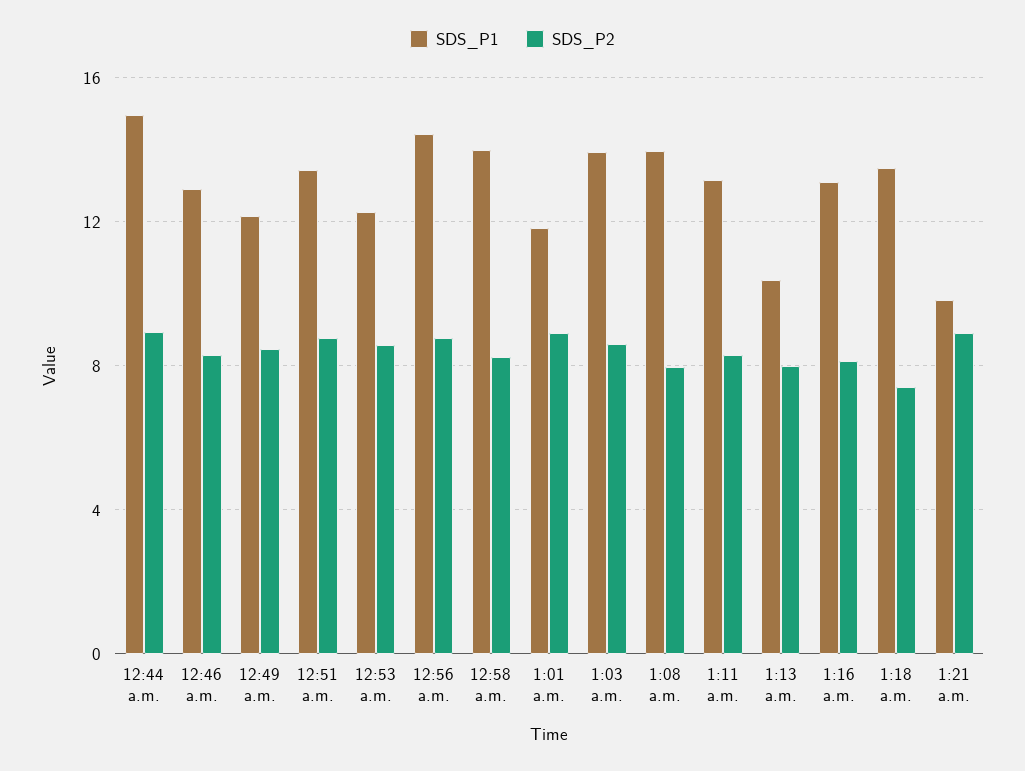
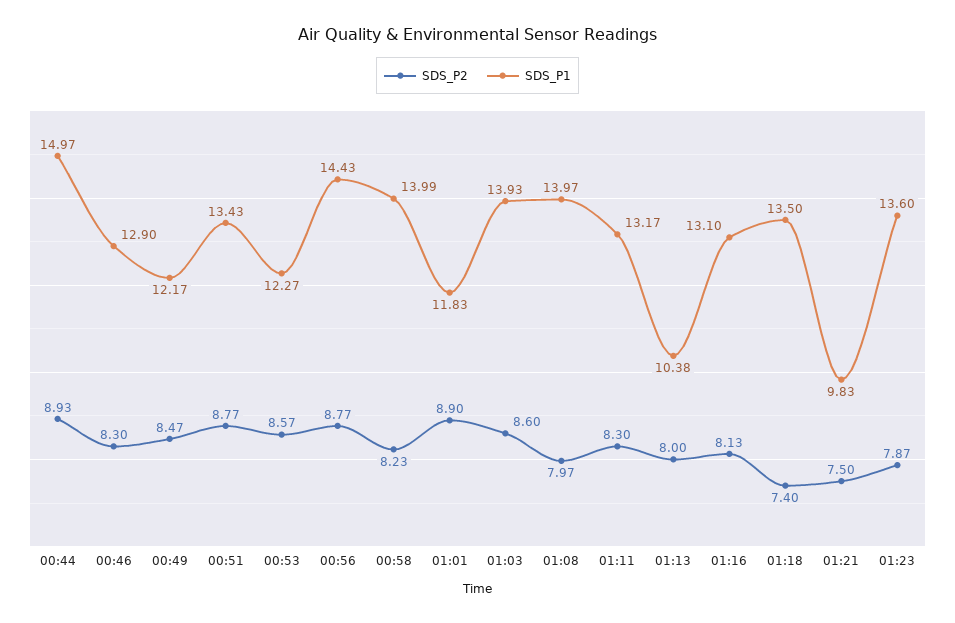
SDS_P2, 1:21 a.m.: 9 -> 7.5
SDS_P2, 01:23: none -> 7.87
SDS_P1, 01:23: none -> 13.6

